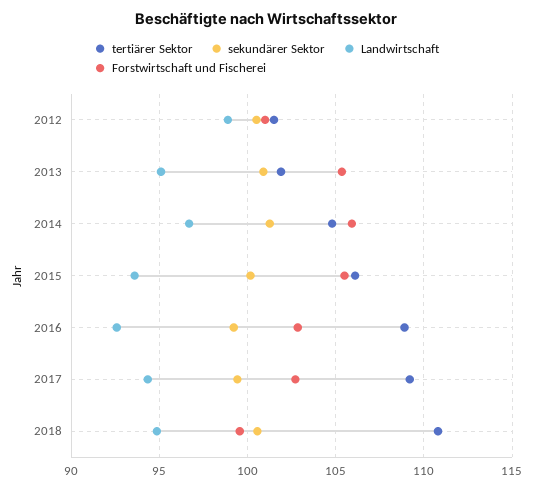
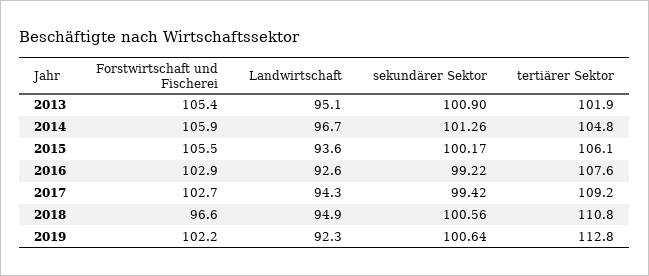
tertiärer Sektor, 2012: 101.5 -> none
sekundärer Sektor, 2012: 100.5 -> none
Landwirtschaft, 2012: 99 -> none
Forstwirtschaft und Fischerei, 2012: 101 -> none
tertiärer Sektor, 2016: 109 -> 107.6
Forstwirtschaft und Fischerei, 2018: 99.5 -> 96.6
Forstwirtschaft und Fischerei, 2019: none -> 102.2
Landwirtschaft, 2019: none -> 92.3
sekundärer Sektor, 2019: none -> 100.64
tertiärer Sektor, 2019: none -> 112.8

